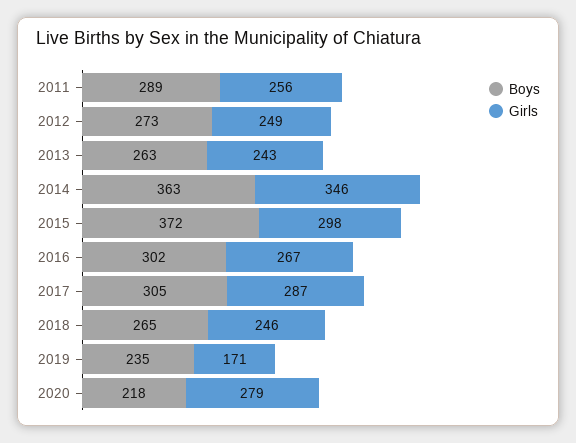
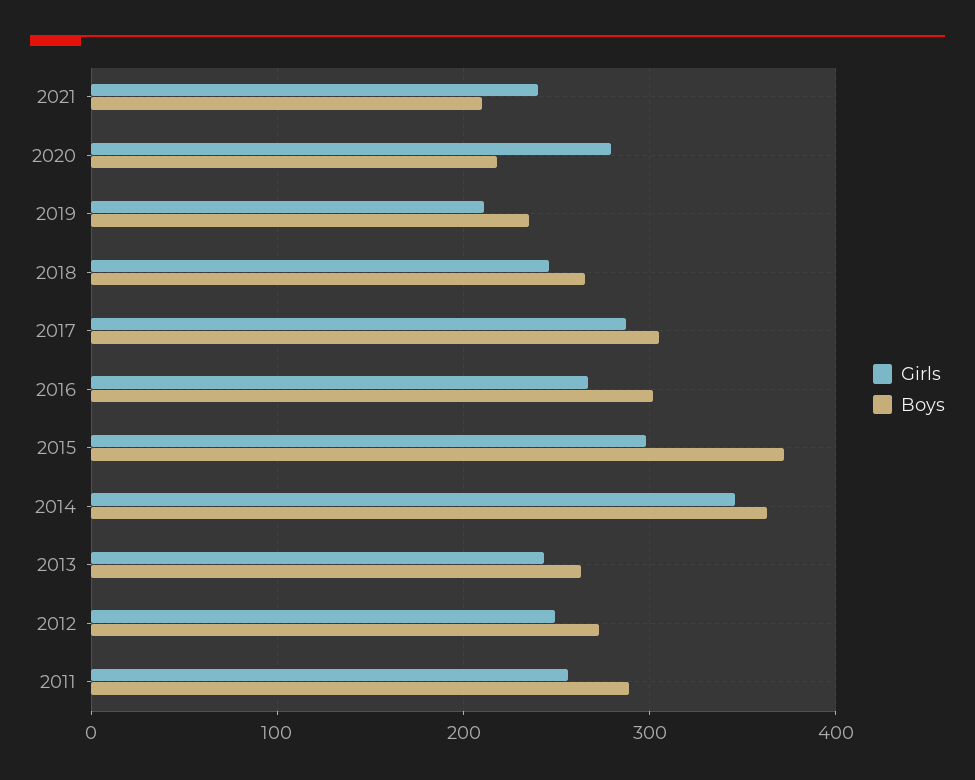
Girls, 2019: 171 -> 210
Girls, 2021: none -> 240
Boys, 2021: none -> 210

